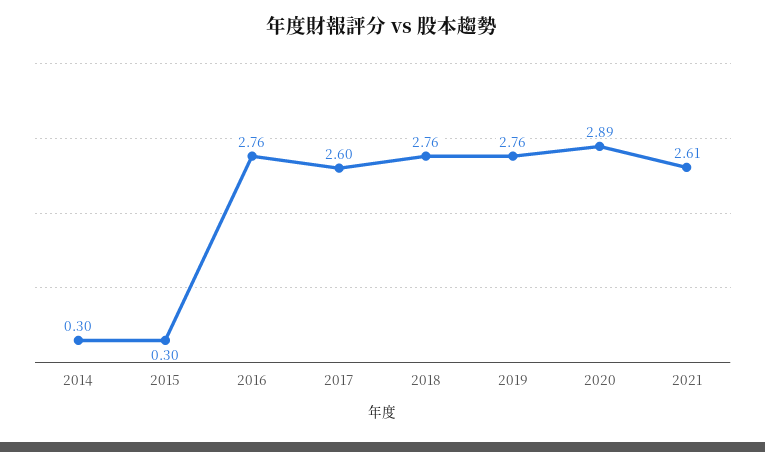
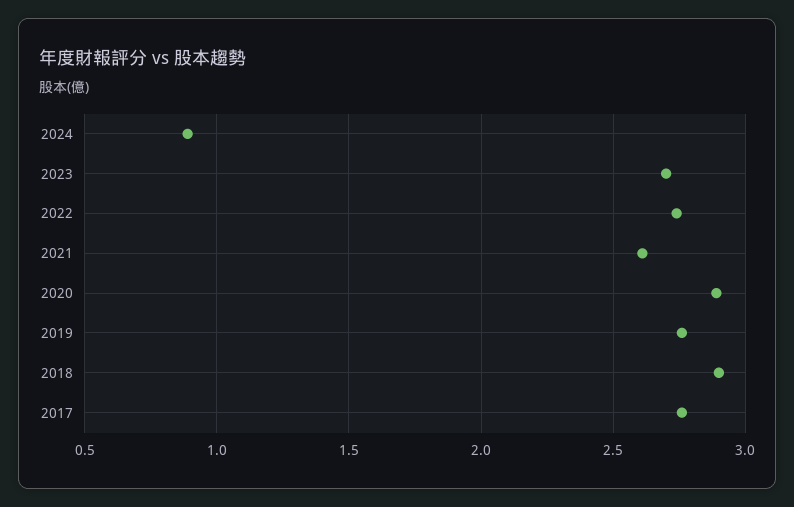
2014: 0.3 -> none
2015: 0.3 -> none
2016: 2.76 -> none
2017: 2.6 -> 2.75
2018: 2.76 -> 2.9
2024: none -> 0.9
2023: none -> 2.7
2022: none -> 2.75

